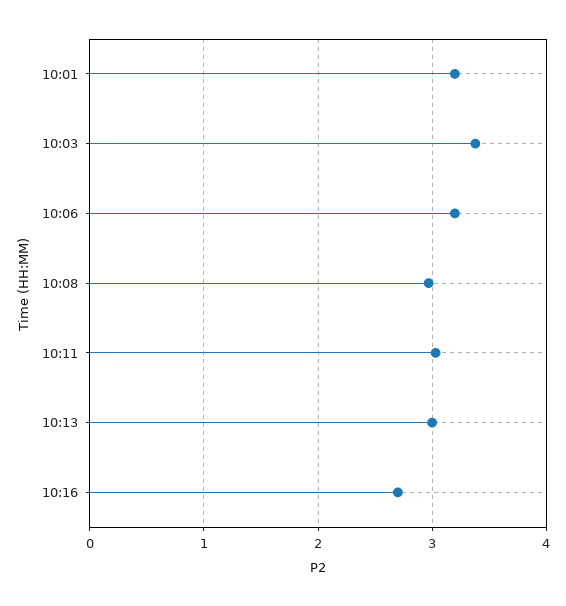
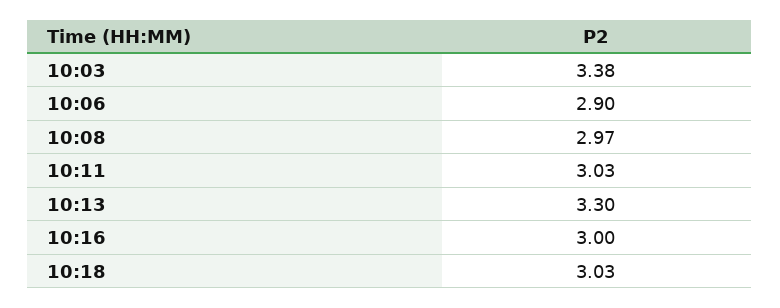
10:01: 3.2 -> none
10:06: 3.2 -> 2.9
10:13: 3 -> 3.3
10:16: 2.7 -> 3
10:18: none -> 3.03

